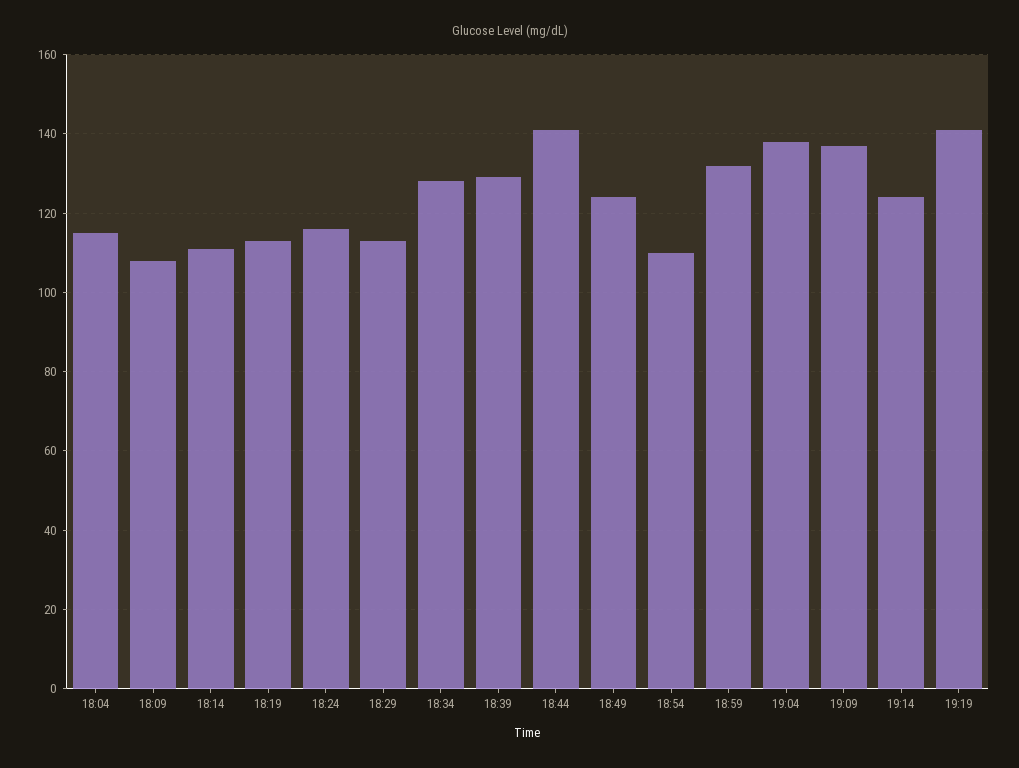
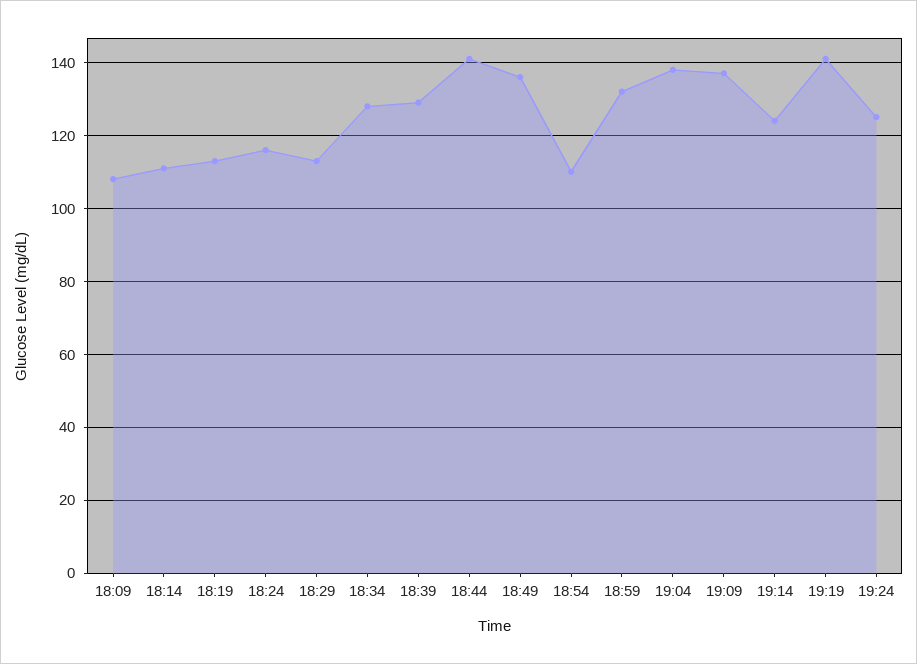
18:04: 115 -> none
18:49: 125 -> 135
19:24: none -> 125

